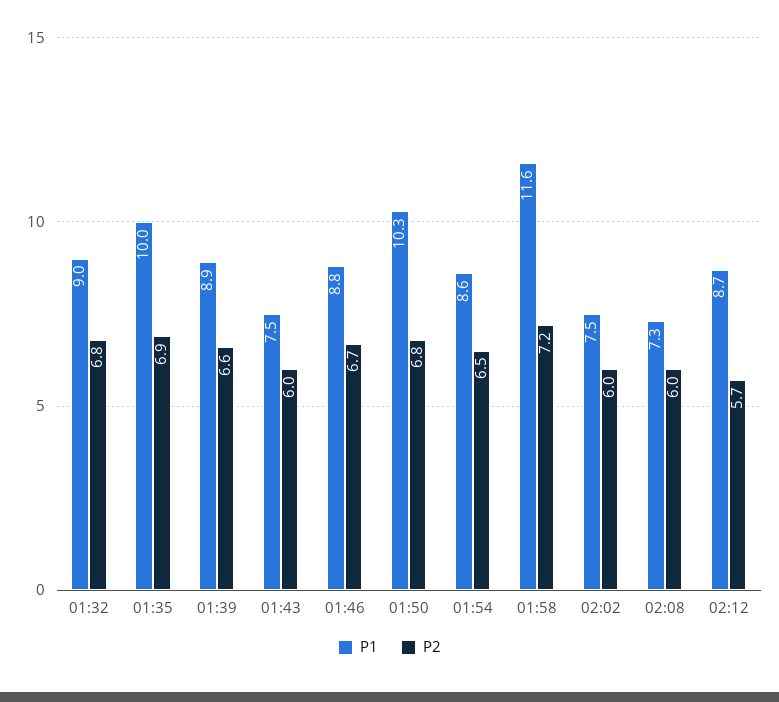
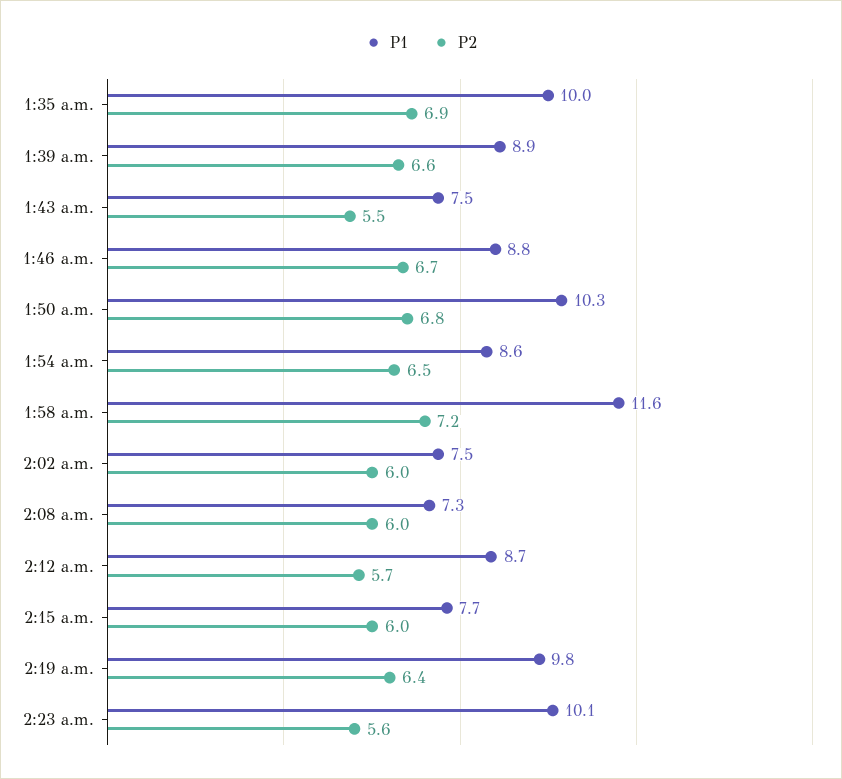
P1, 01:32: 9 -> none
P2, 01:32: 6.8 -> none
P2, 01:43: 6 -> 5.5
P1, 2:15 a.m.: none -> 7.7
P2, 2:15 a.m.: none -> 6
P1, 2:19 a.m.: none -> 9.8
P2, 2:19 a.m.: none -> 6.4
P1, 2:23 a.m.: none -> 10.1
P2, 2:23 a.m.: none -> 5.6

